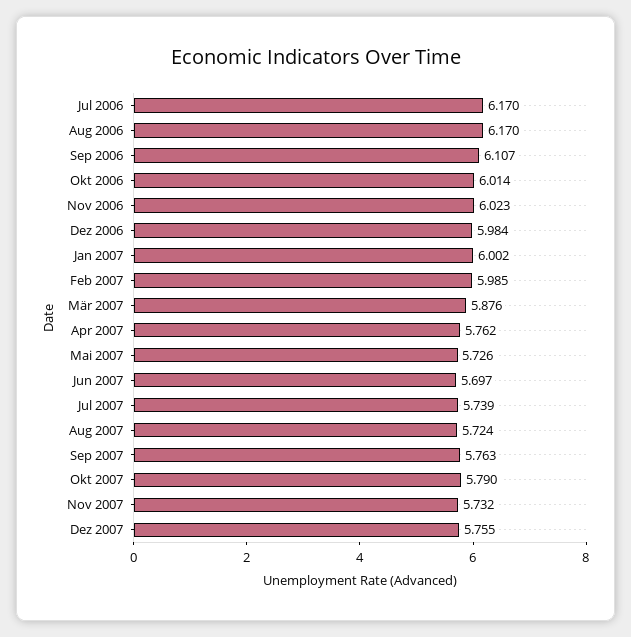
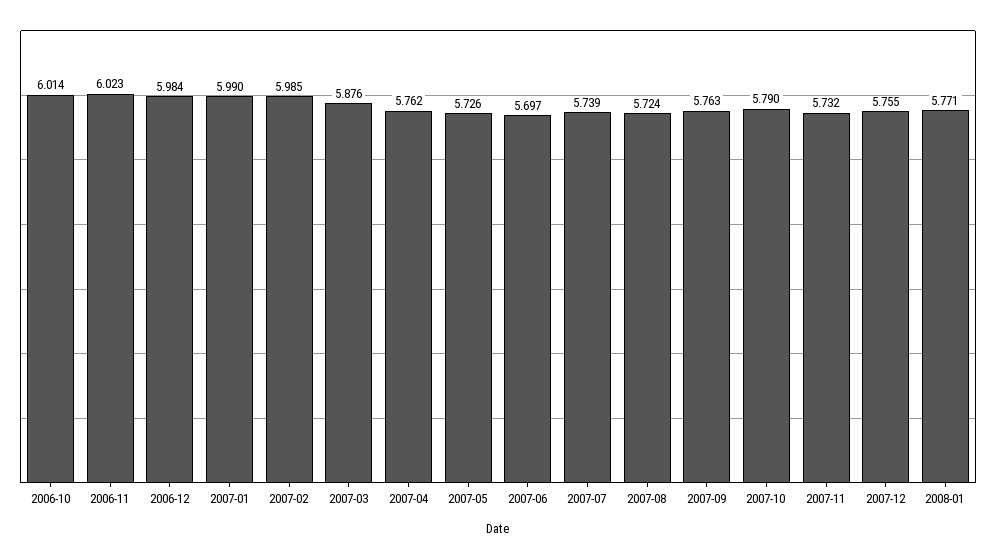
Jul 2006: 6.17 -> none
Aug 2006: 6.17 -> none
Sep 2006: 6.107 -> none
Jan 2007: 6.002 -> 5.99
2008-01: none -> 5.771

